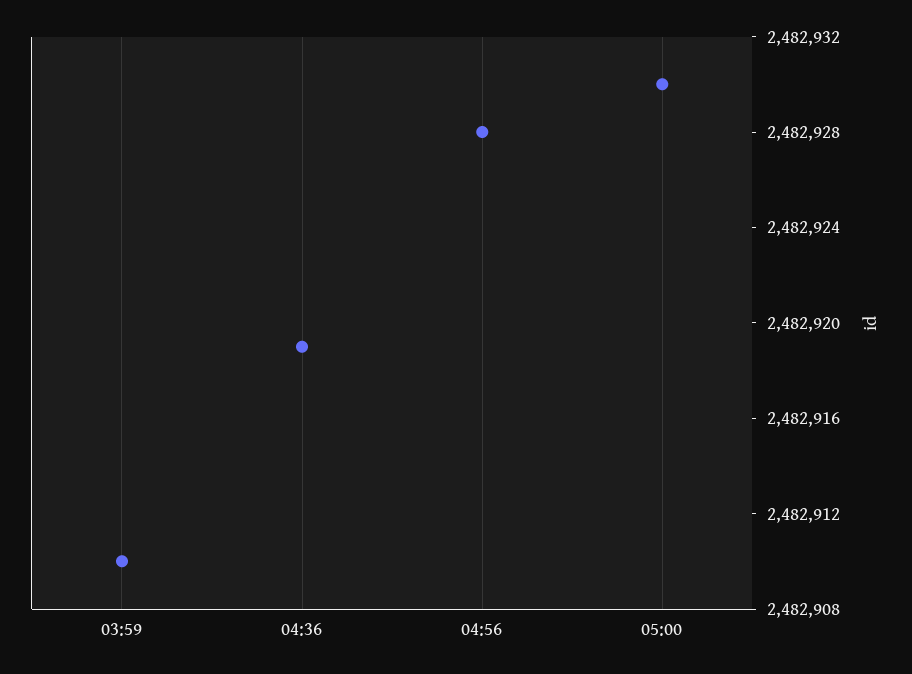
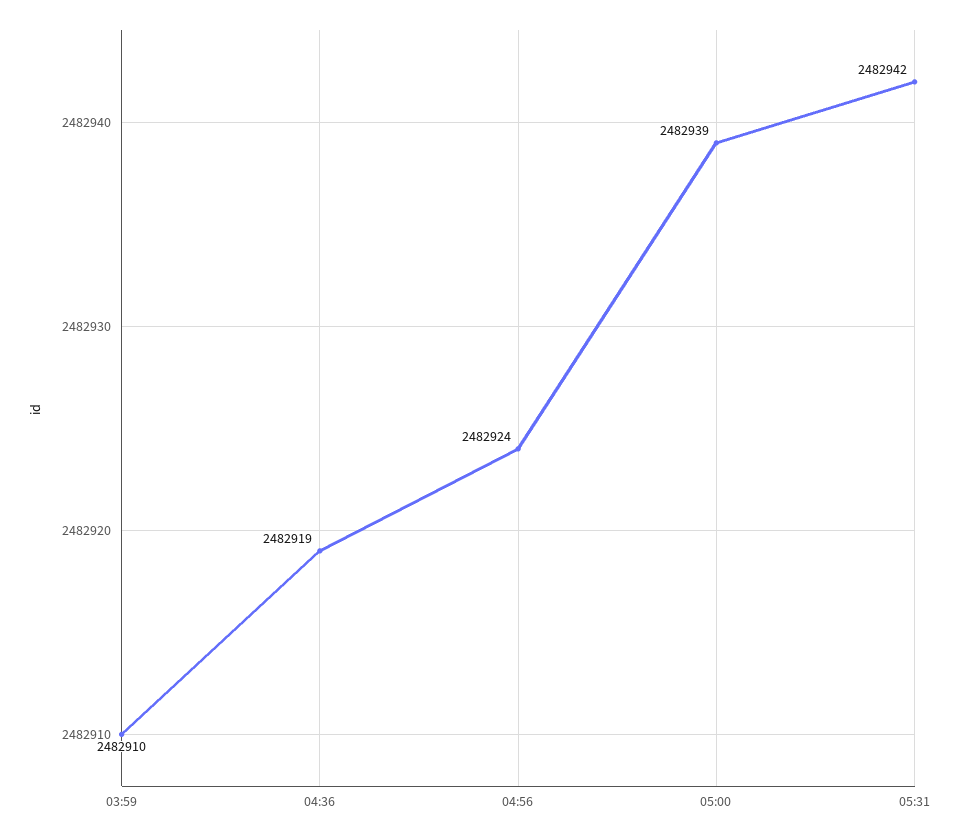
04:56: 2482928 -> 2482924
05:00: 2482930 -> 2482939
05:31: none -> 2482942

